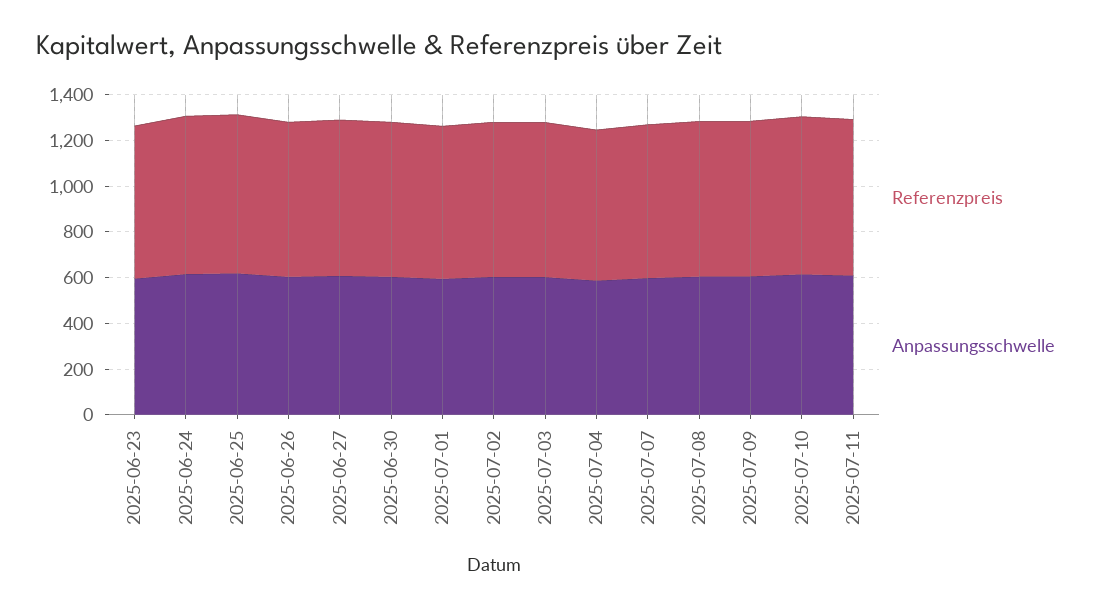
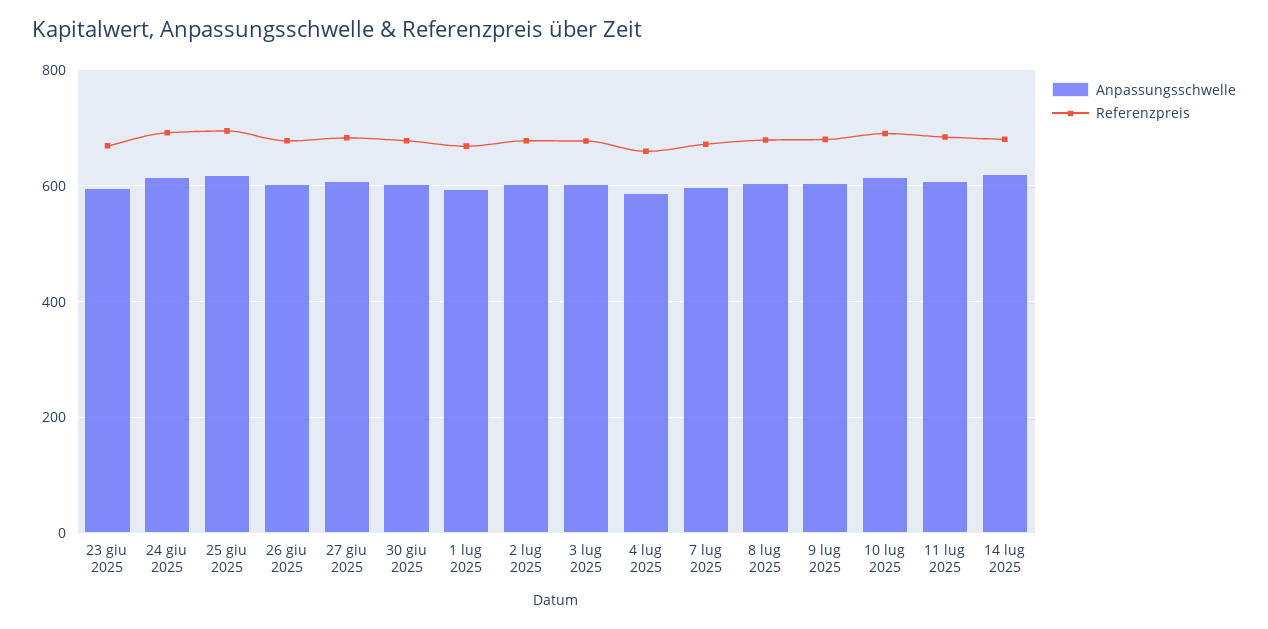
Anpassungsschwelle, 14 lug 2025: none -> 620
Referenzpreis, 14 lug 2025: none -> 680

